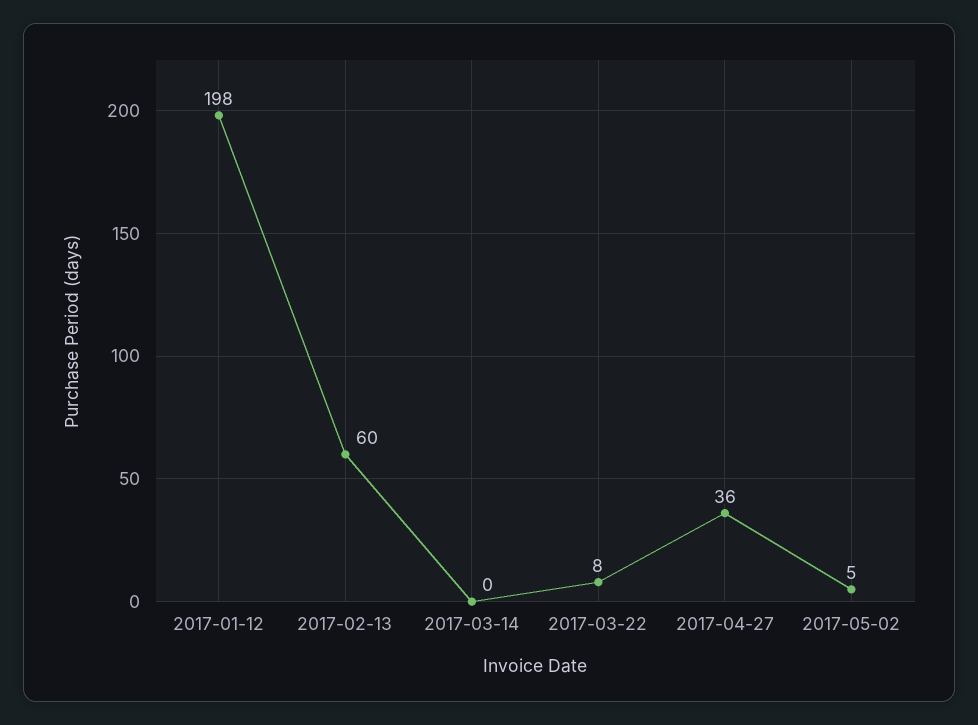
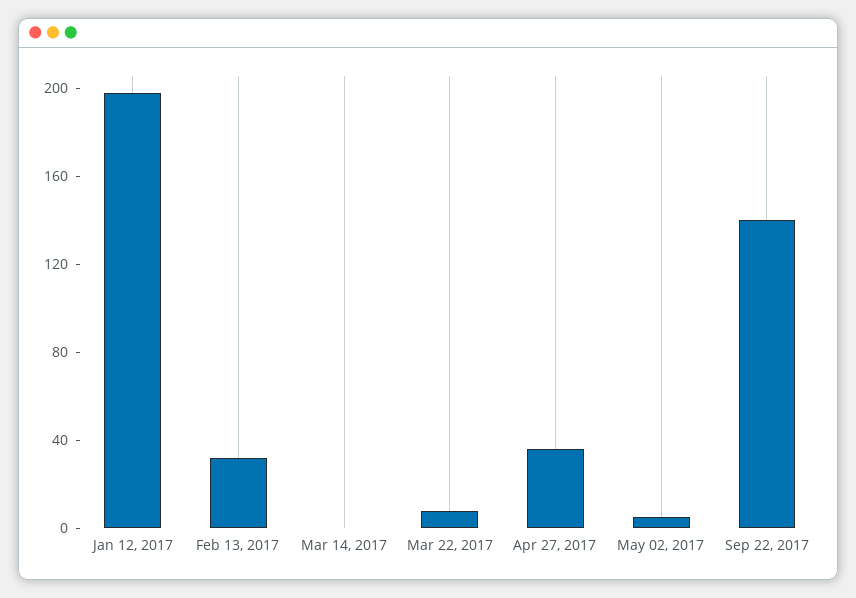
2017-02-13: 60 -> 30
Sep 22, 2017: none -> 140

